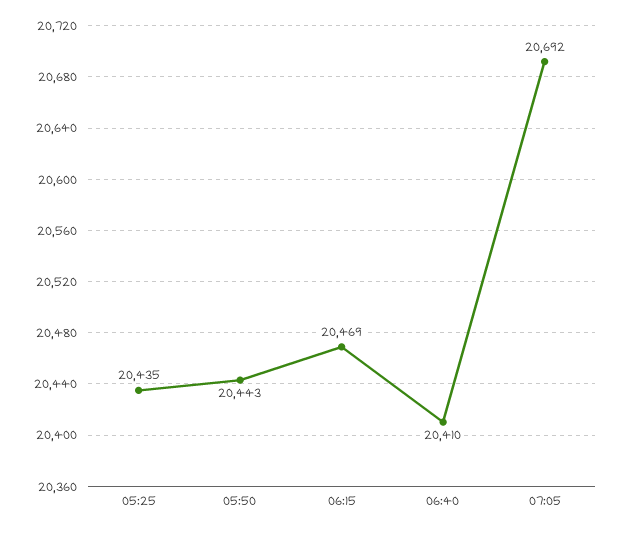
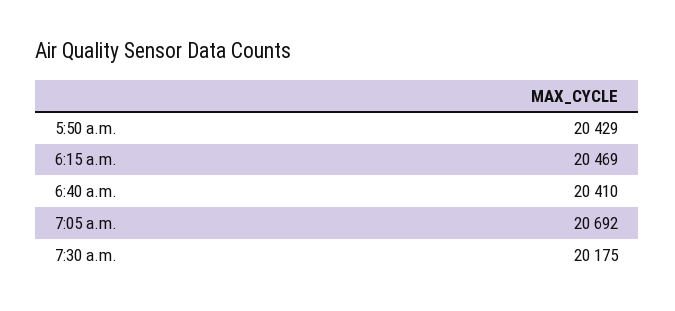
05:25: 20435 -> none
05:50: 20443 -> 20429
7:30 a.m.: none -> 20175

